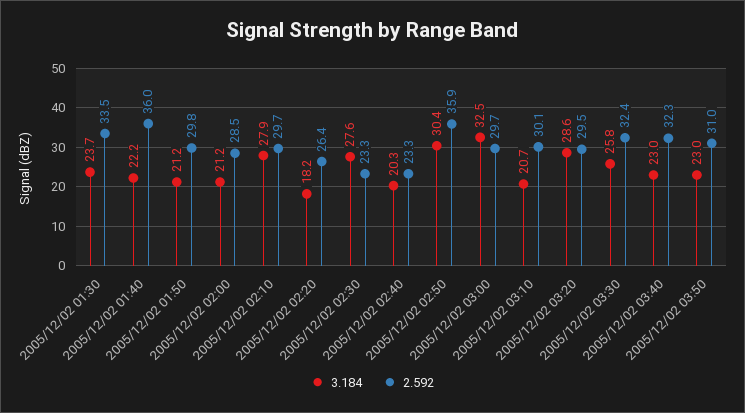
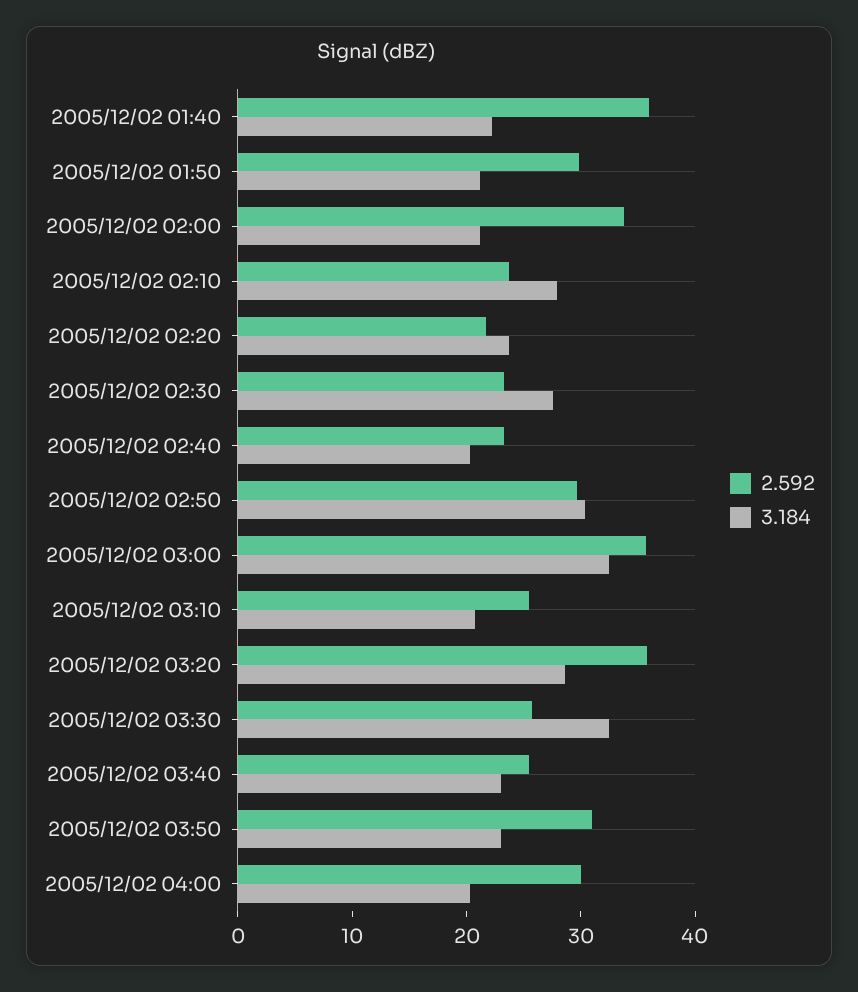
3.184, 2005/12/02 01:30: 23.7 -> none
2.592, 2005/12/02 01:30: 33.5 -> none
2.592, 2005/12/02 02:00: 28.5 -> 34
2.592, 2005/12/02 02:10: 29.7 -> 24
3.184, 2005/12/02 02:20: 18.2 -> 24
2.592, 2005/12/02 02:20: 26.4 -> 22
2.592, 2005/12/02 02:50: 35.9 -> 30
2.592, 2005/12/02 03:00: 29.7 -> 36
2.592, 2005/12/02 03:10: 30.1 -> 26
2.592, 2005/12/02 03:20: 29.5 -> 36
3.184, 2005/12/02 03:30: 25.8 -> 32
2.592, 2005/12/02 03:30: 32.4 -> 26
2.592, 2005/12/02 03:40: 32.3 -> 26
2.592, 2005/12/02 04:00: none -> 30
3.184, 2005/12/02 04:00: none -> 20

